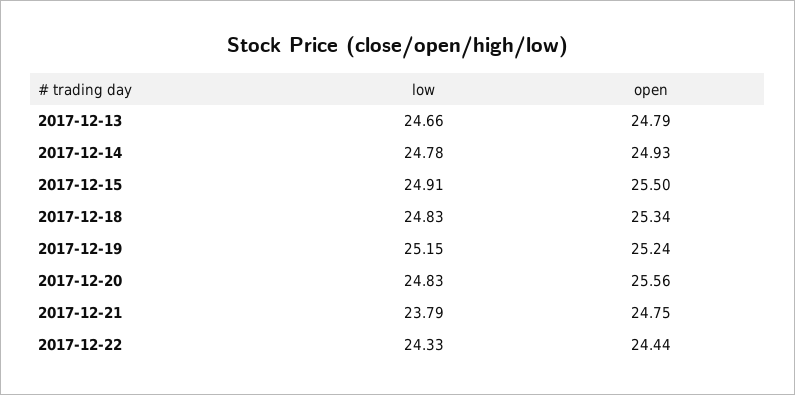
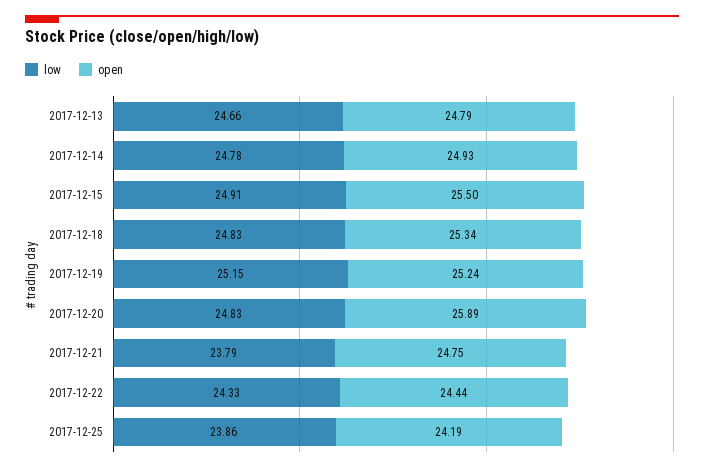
open, 2017-12-20: 25.56 -> 25.89
low, 2017-12-25: none -> 23.86
open, 2017-12-25: none -> 24.19

